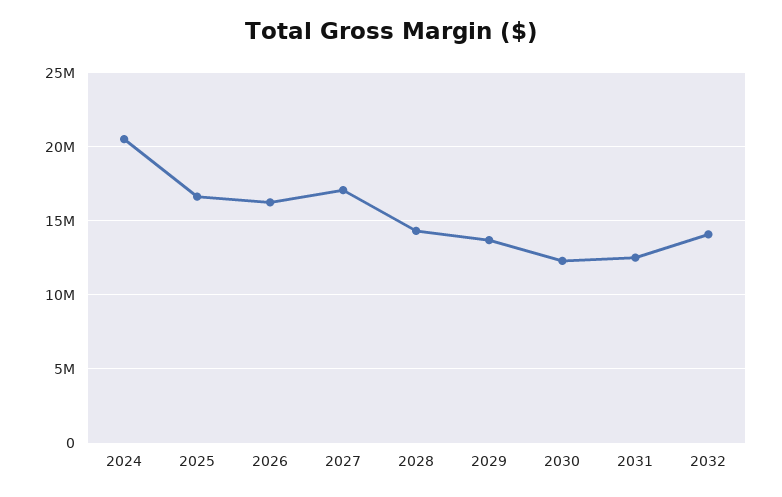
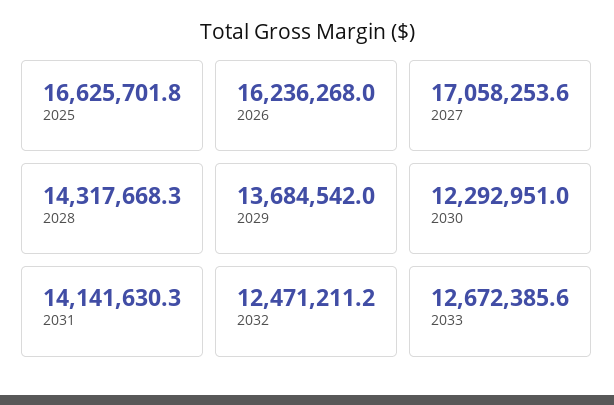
2024: 20500000 -> none
2031: 12500000 -> 14141630.3
2032: 14000000 -> 12471211.2
2033: none -> 12672385.6

